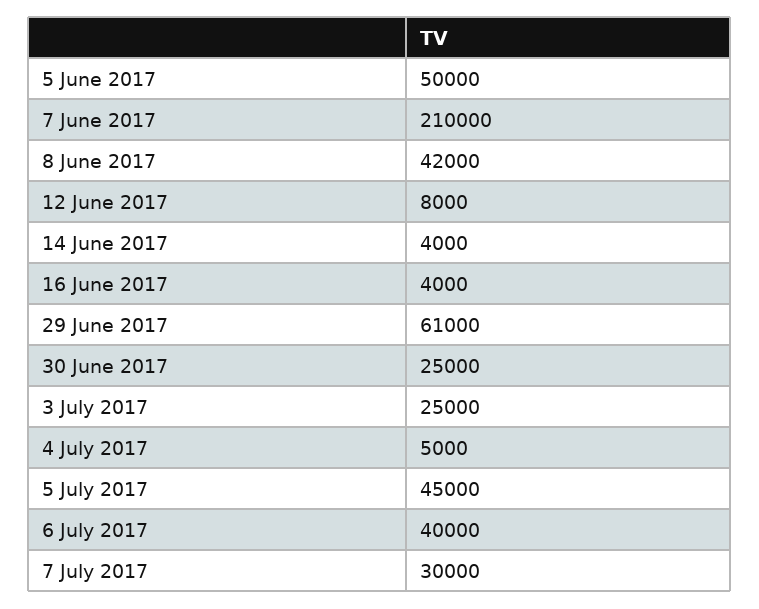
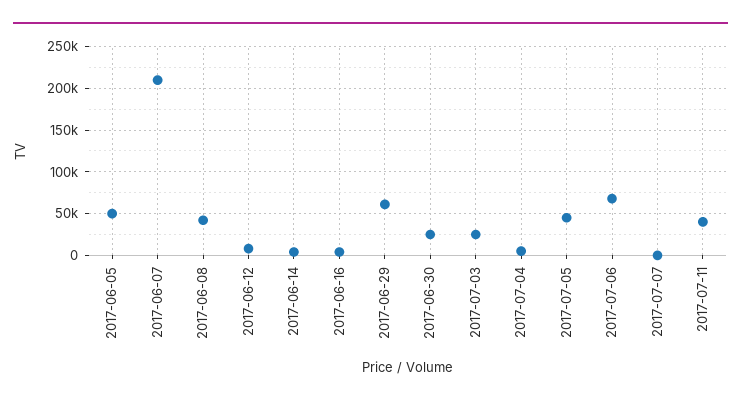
6 July 2017: 40000 -> 70000
7 July 2017: 30000 -> 0
2017-07-11: none -> 40000

